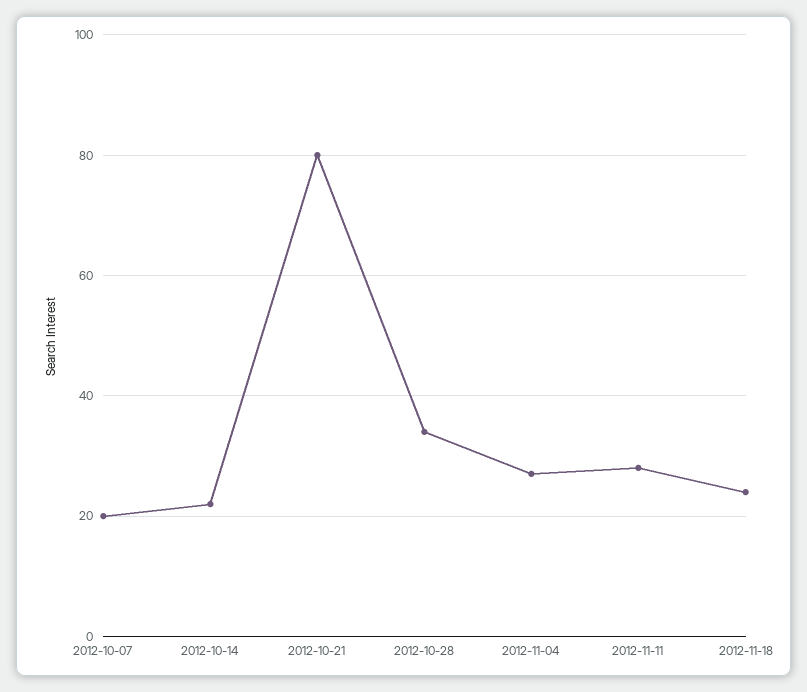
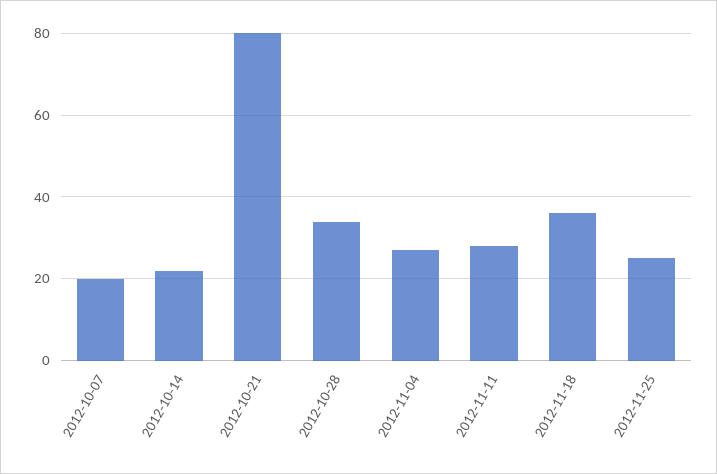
2012-11-18: 25 -> 35
2012-11-25: none -> 25

